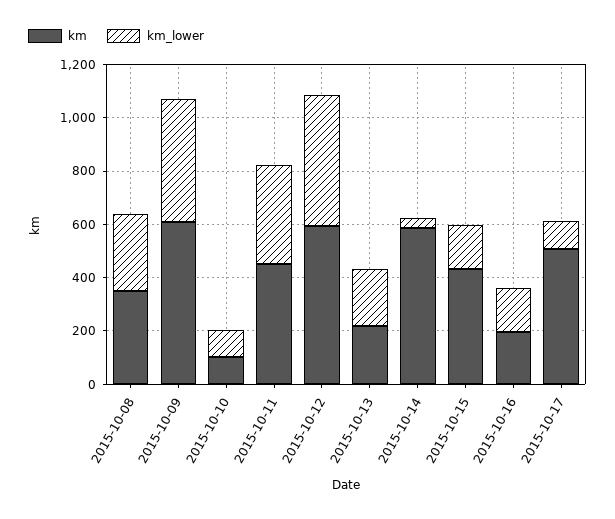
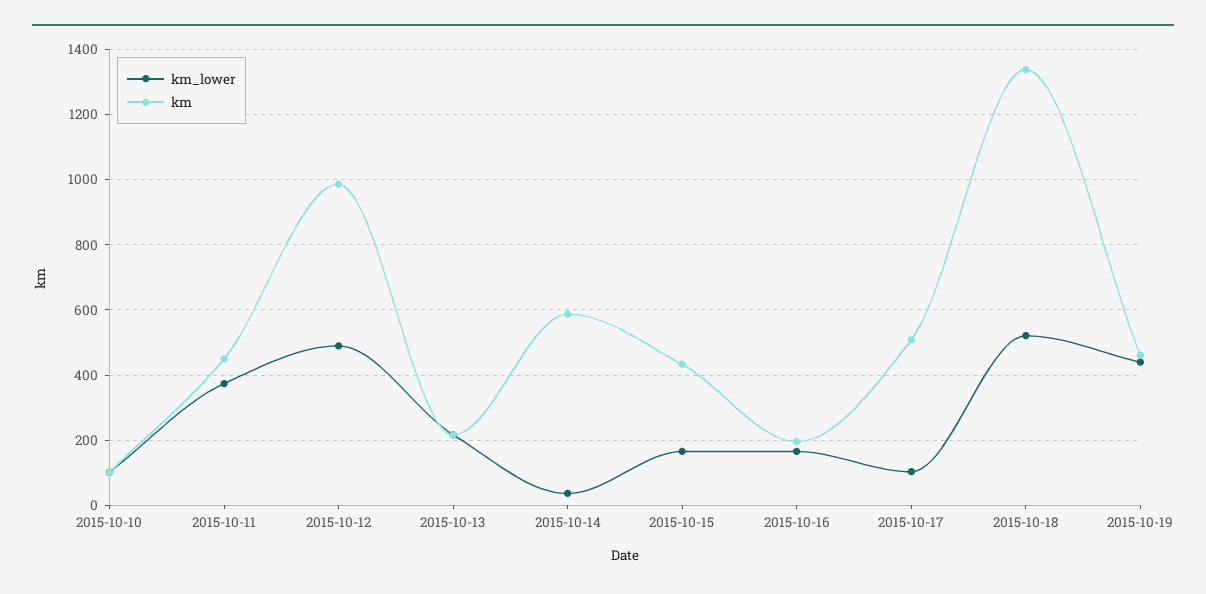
km, 2015-10-08: 350 -> none
km_lower, 2015-10-08: 300 -> none
km, 2015-10-09: 600 -> none
km_lower, 2015-10-09: 450 -> none
km, 2015-10-12: 600 -> 980
km_lower, 2015-10-18: none -> 520
km, 2015-10-18: none -> 1340
km_lower, 2015-10-19: none -> 440
km, 2015-10-19: none -> 460

